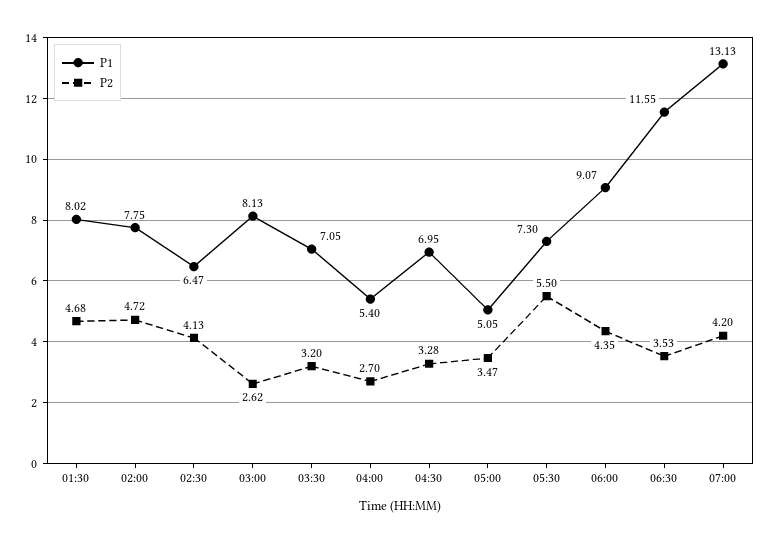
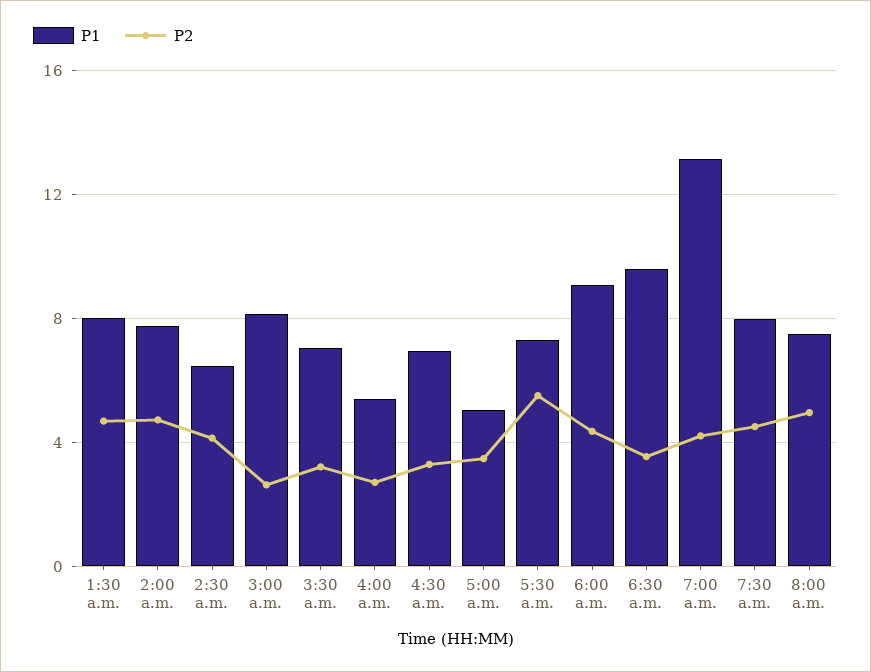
P1, 06:30: 11.55 -> 9.5
P1, 7:30 a.m.: none -> 8
P2, 7:30 a.m.: none -> 4.5
P1, 8:00 a.m.: none -> 7.5
P2, 8:00 a.m.: none -> 5

